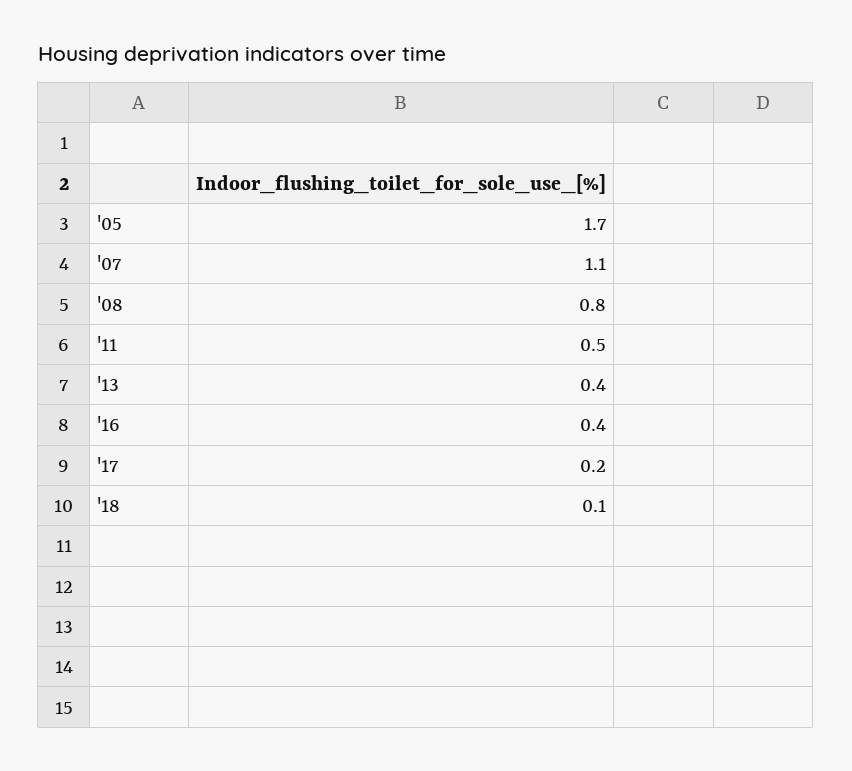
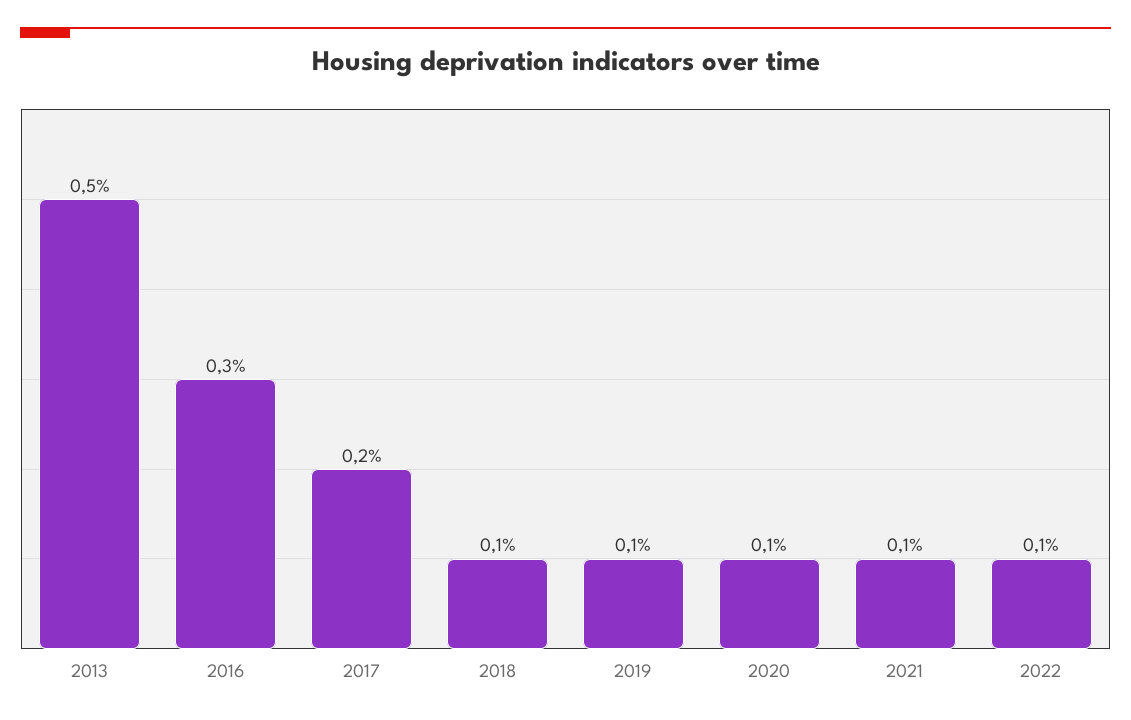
'05: 1.7 -> none
'07: 1.1 -> none
'08: 0.8 -> none
'11: 0.5 -> none
'13: 0.4 -> 0.5
'16: 0.4 -> 0.3
2019: none -> 0.1
2020: none -> 0.1
2021: none -> 0.1
2022: none -> 0.1

